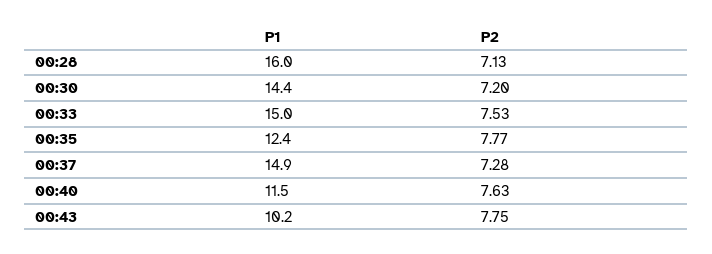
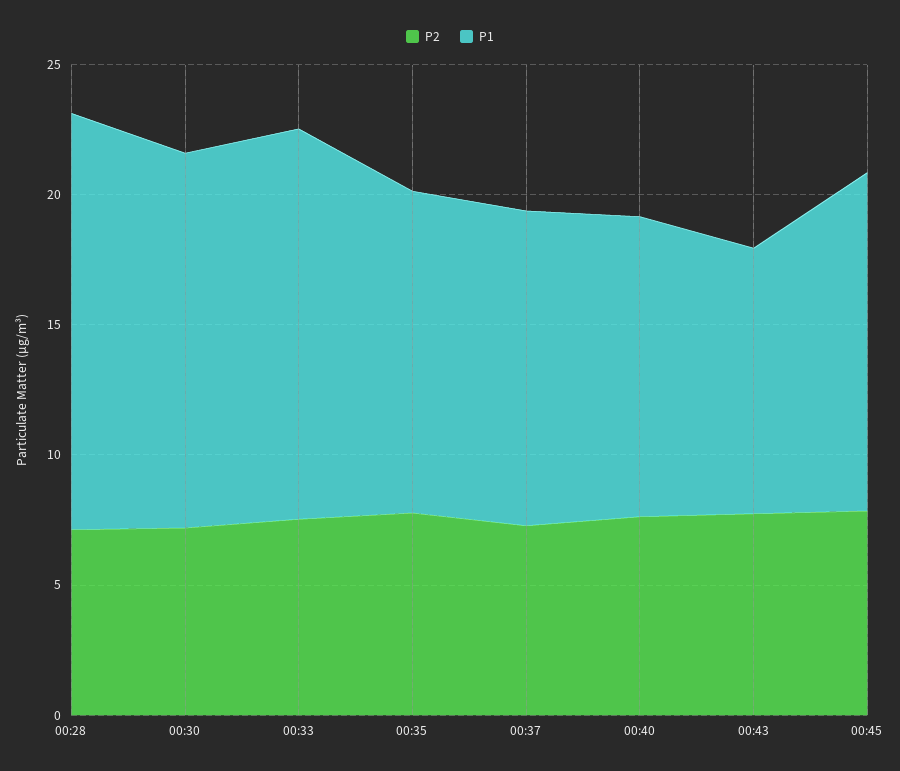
P1, 00:37: 14.9 -> 12
P2, 00:45: none -> 8
P1, 00:45: none -> 13

